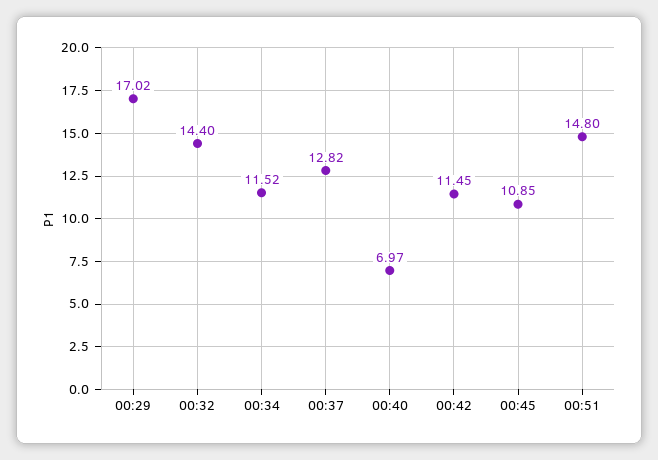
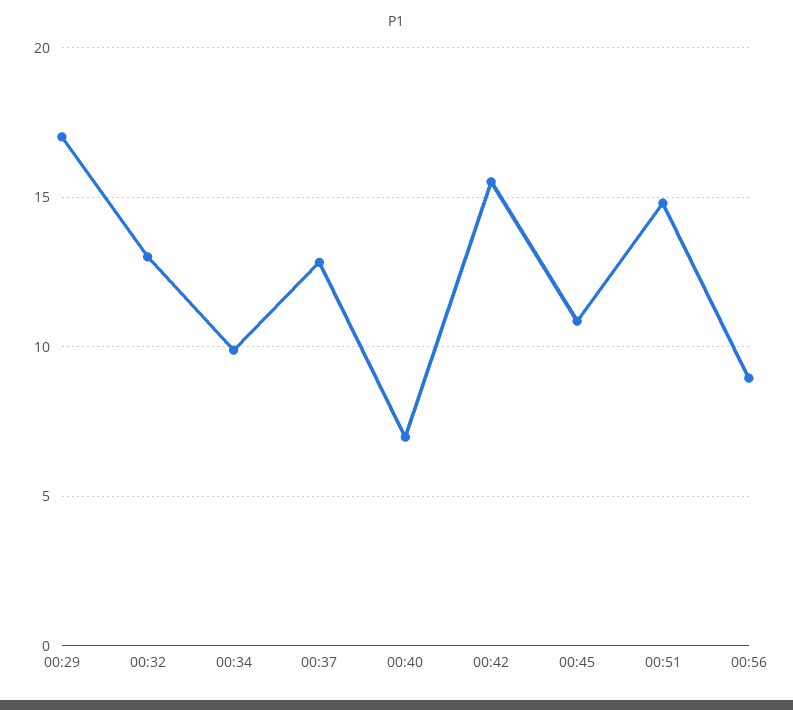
00:32: 14.4 -> 13
00:34: 11.52 -> 10
00:42: 11.45 -> 15.5
00:56: none -> 9

